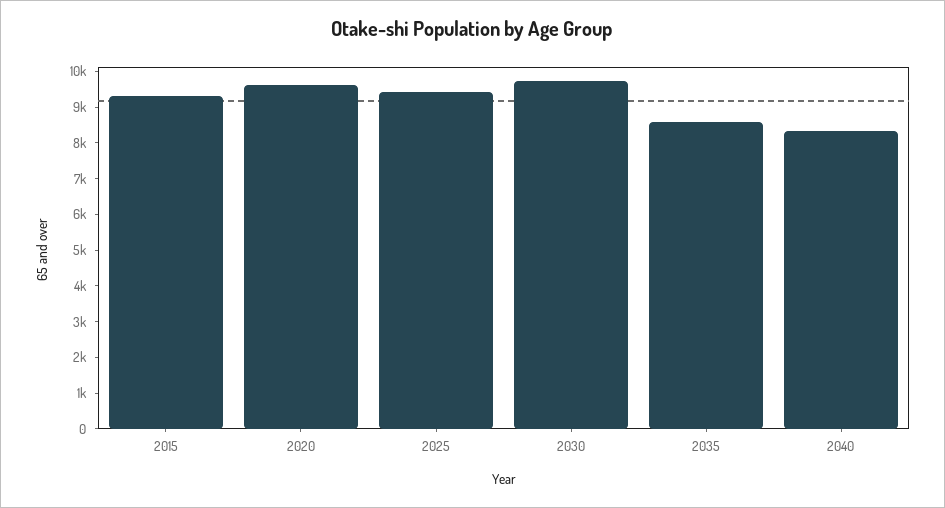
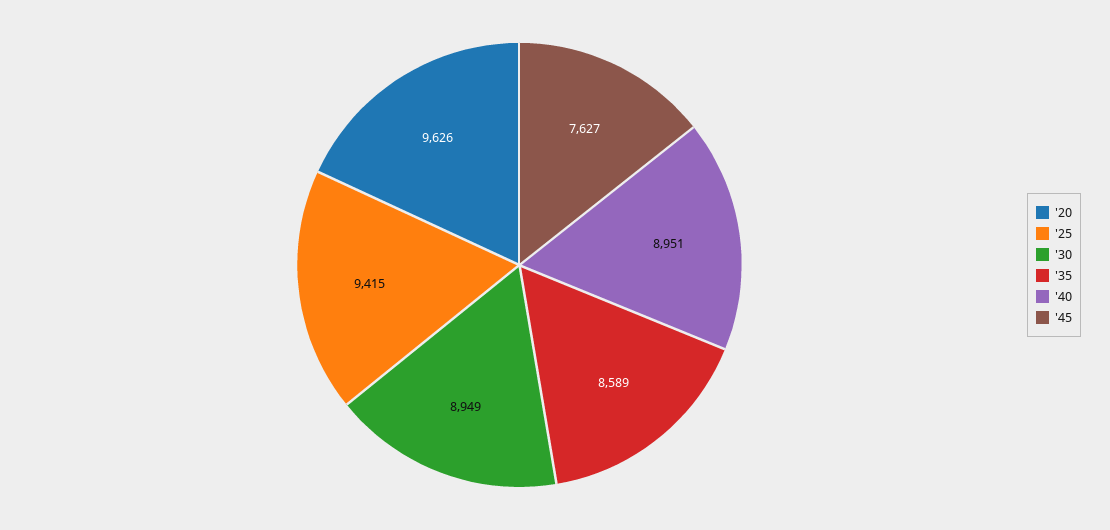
2015: 9250 -> none
2030: 9750 -> 8949
2040: 8250 -> 8951
'45: none -> 7627

